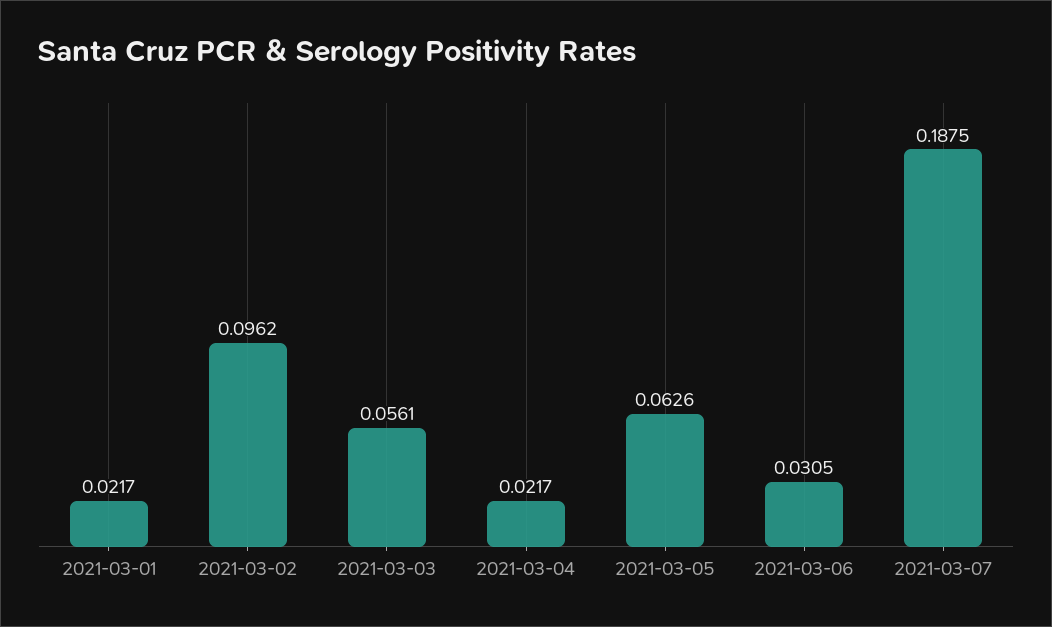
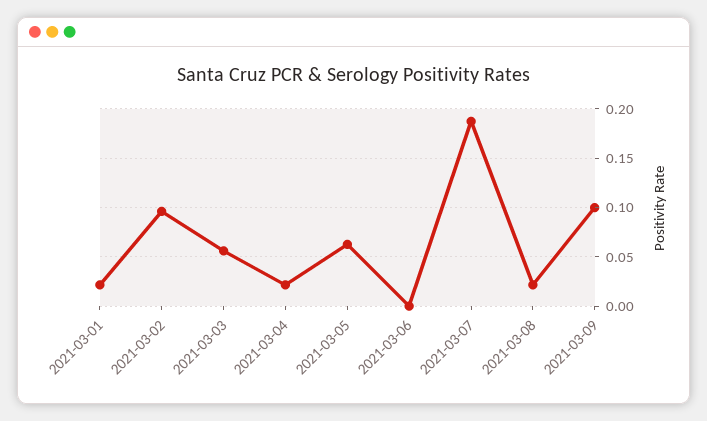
2021-03-06: 0.0305 -> 0
2021-03-08: none -> 0.02
2021-03-09: none -> 0.1

